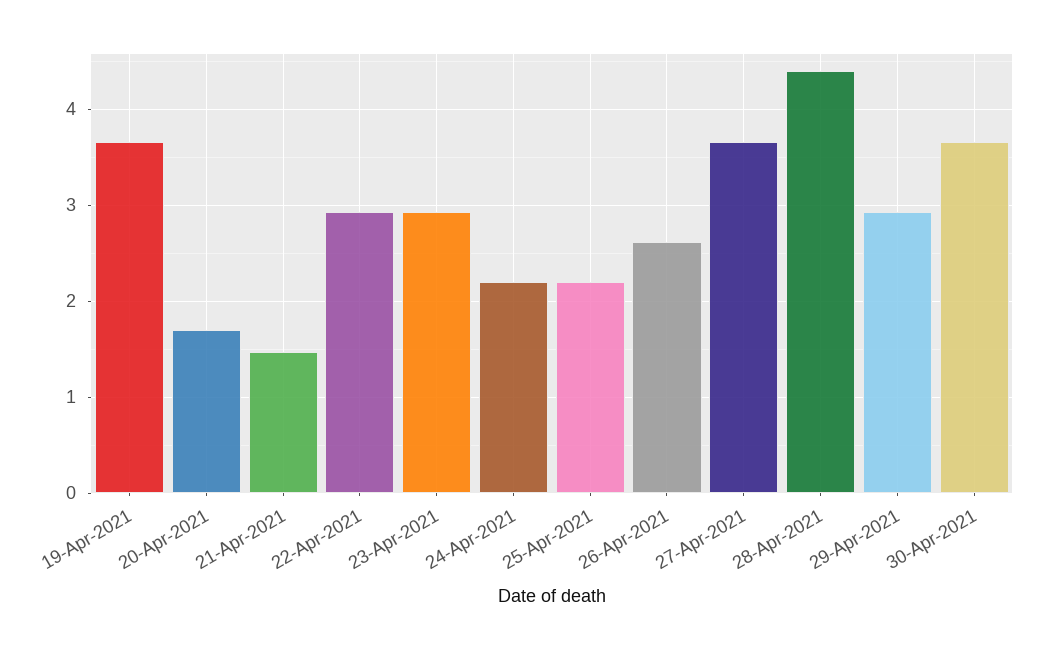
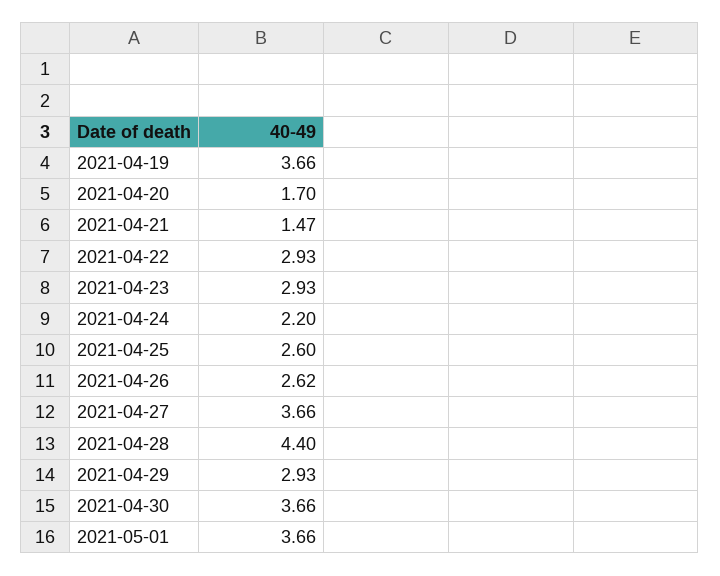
25-Apr-2021: 2.2 -> 2.6
2021-05-01: none -> 3.66

